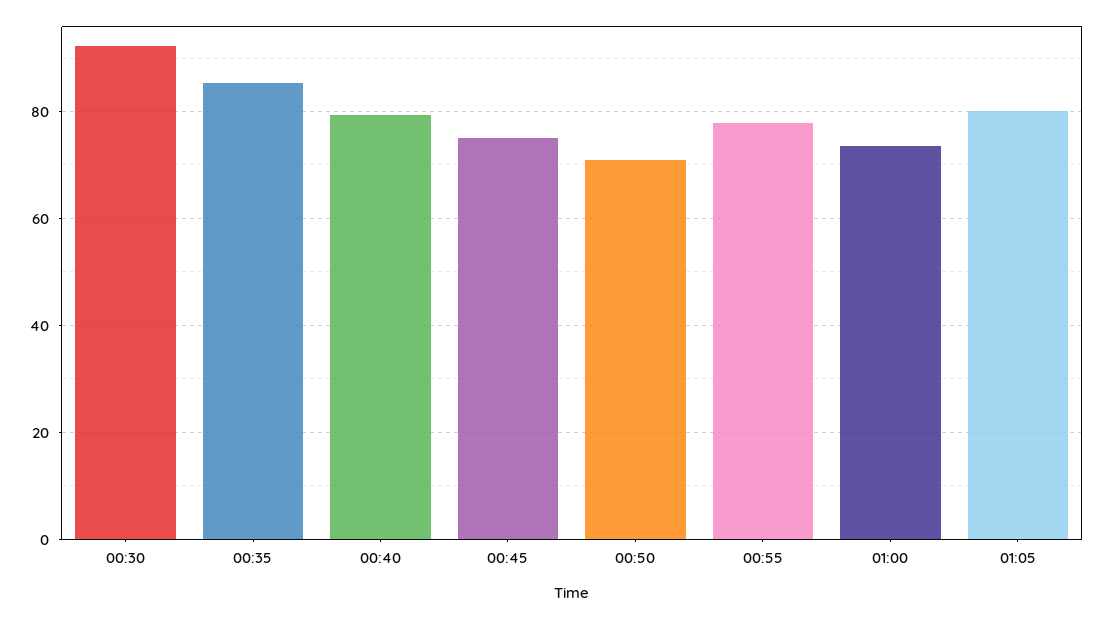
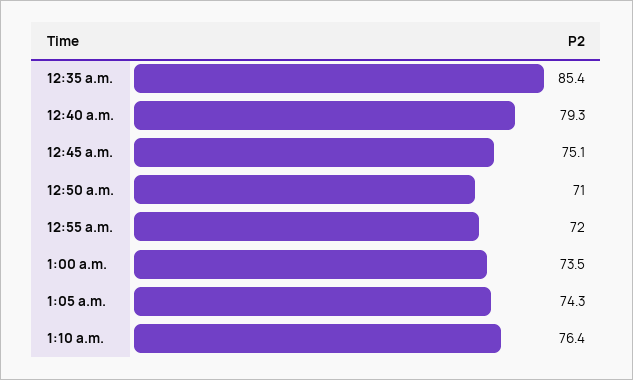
00:30: 92 -> none
00:55: 78 -> 72
01:05: 80 -> 74.3
1:10 a.m.: none -> 76.4

